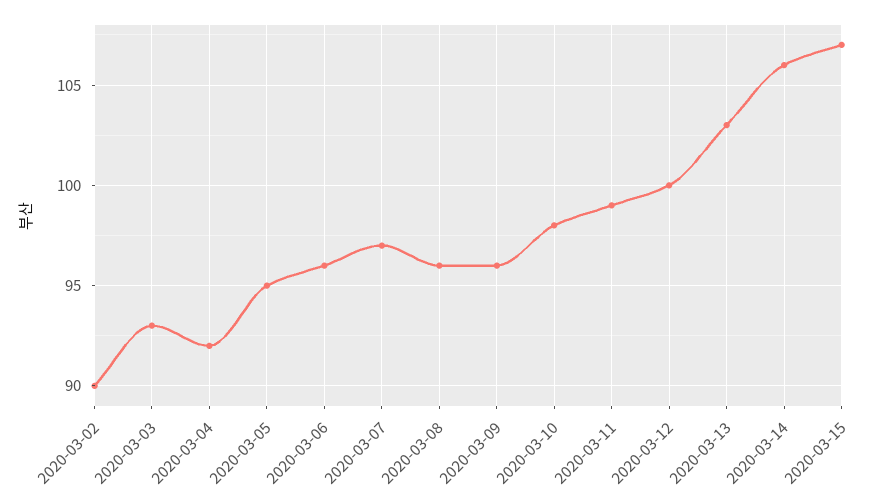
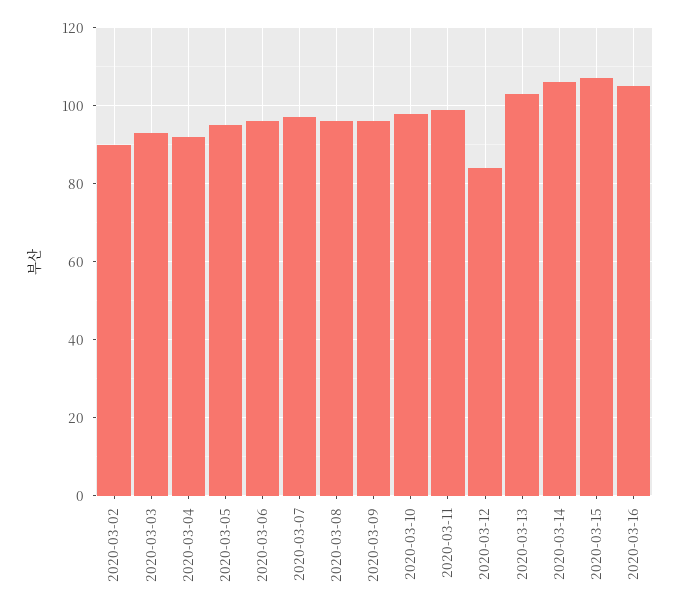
2020-03-12: 100 -> 85
2020-03-16: none -> 105

